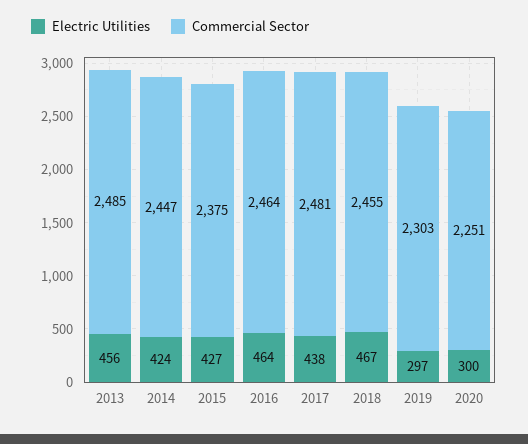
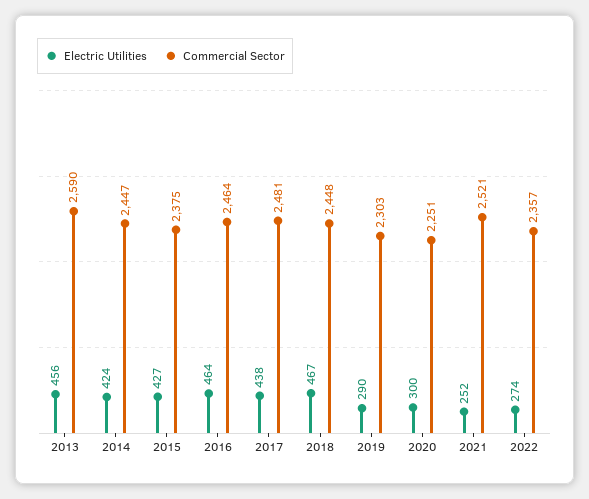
Commercial Sector, 2013: 2485 -> 2590
Commercial Sector, 2018: 2455 -> 2448
Electric Utilities, 2019: 297 -> 290
Electric Utilities, 2021: none -> 252
Commercial Sector, 2021: none -> 2521
Electric Utilities, 2022: none -> 274
Commercial Sector, 2022: none -> 2357

